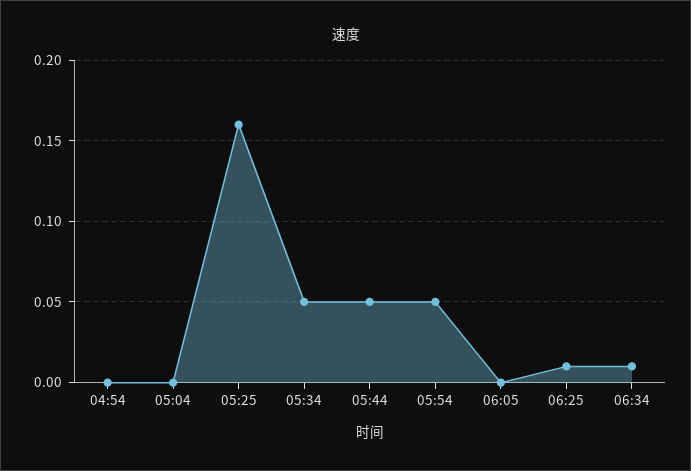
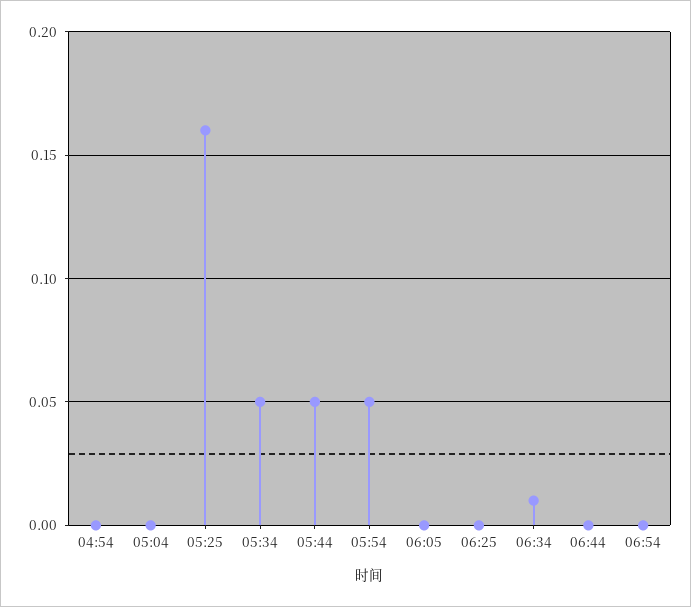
06:25: 0.01 -> 0
06:44: none -> 0
06:54: none -> 0

